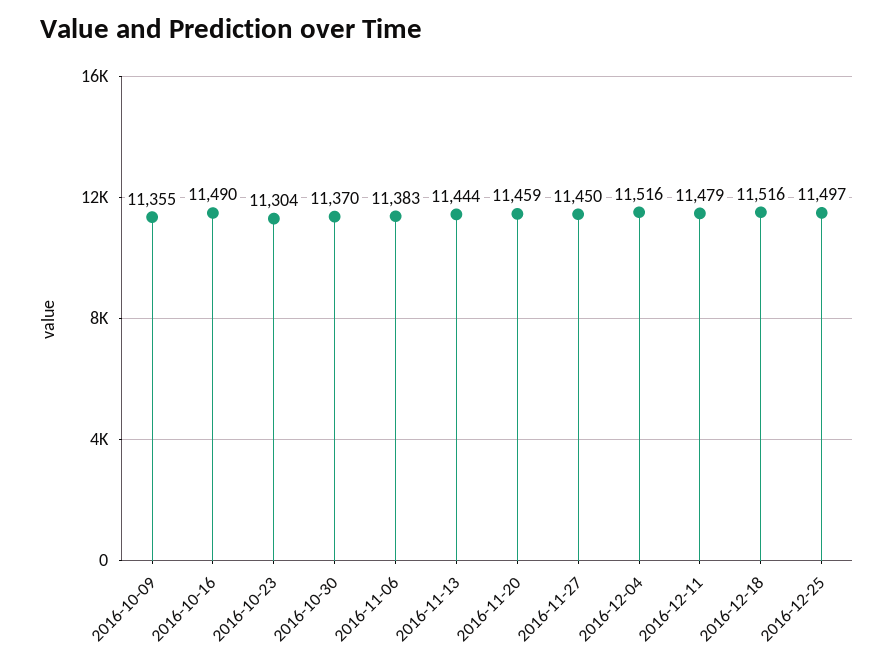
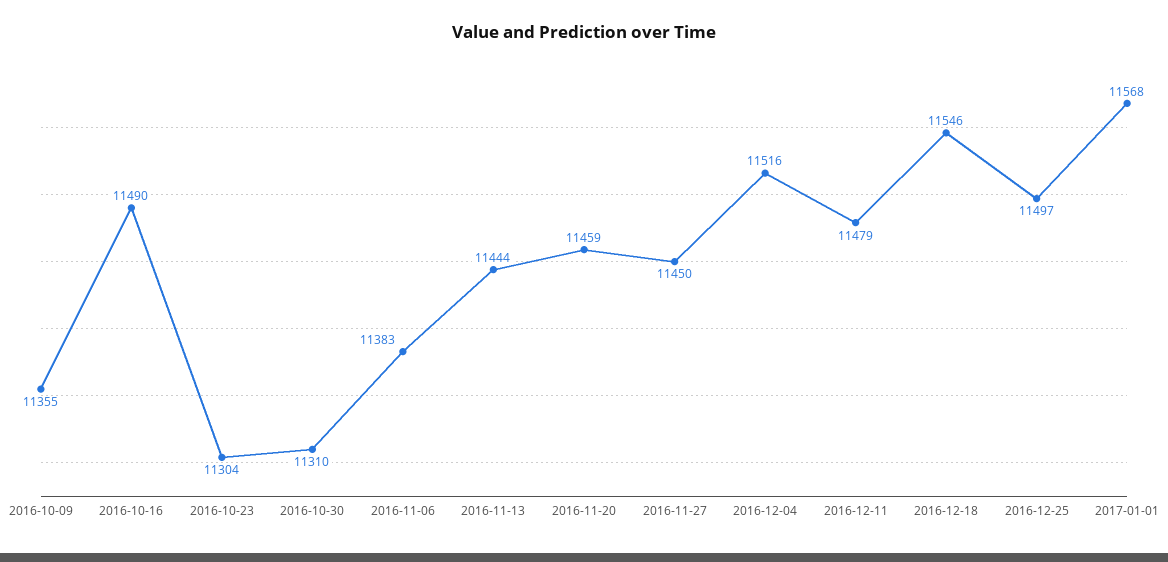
2016-10-30: 11370 -> 11310
2016-12-18: 11516 -> 11546
2017-01-01: none -> 11568

